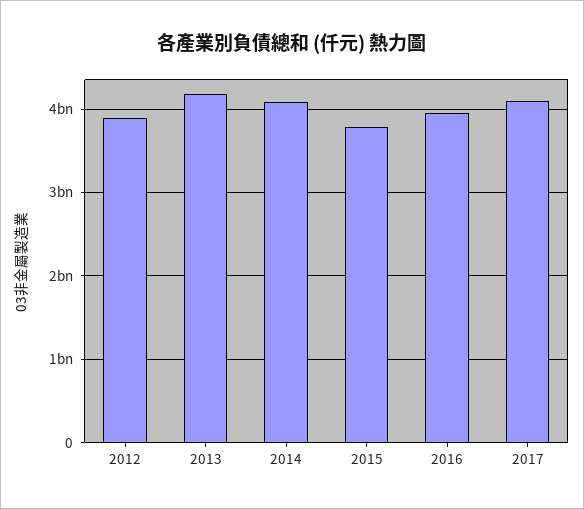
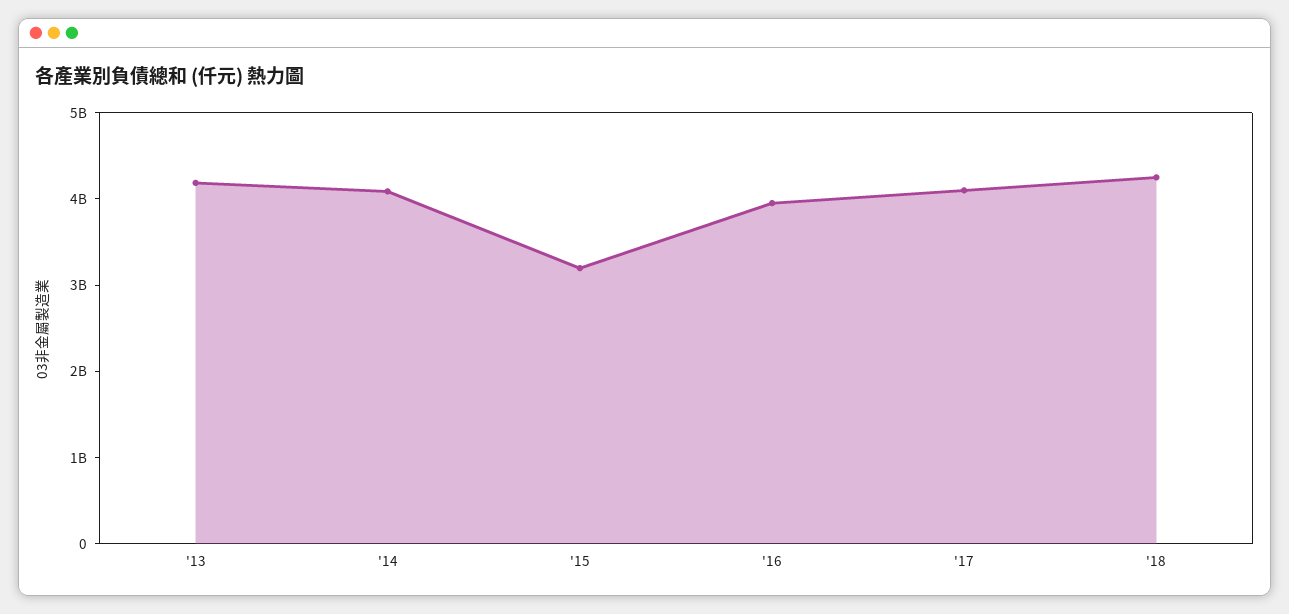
2012: 3900000000 -> none
2015: 3800000000 -> 3200000000
'18: none -> 4200000000

